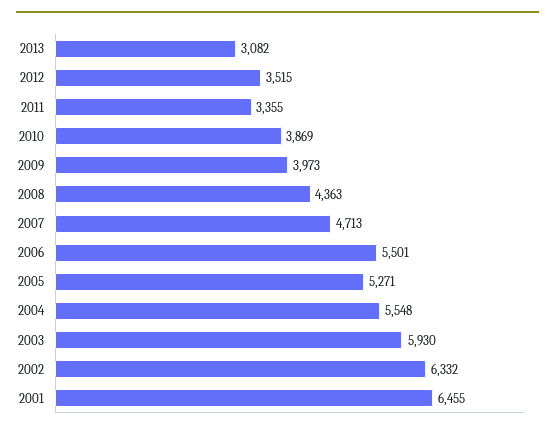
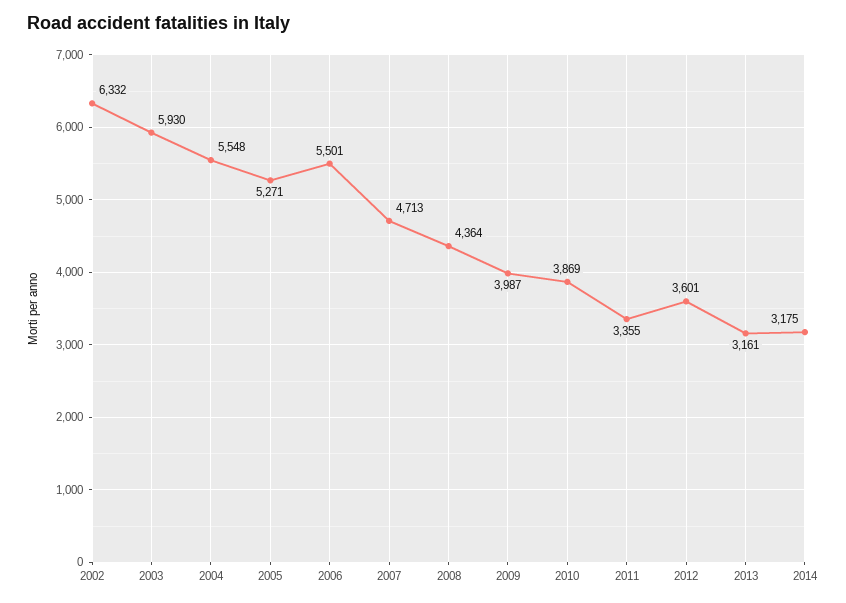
2013: 3082 -> 3161
2012: 3515 -> 3601
2009: 3973 -> 3987
2008: 4363 -> 4364
2001: 6455 -> none
2014: none -> 3175

